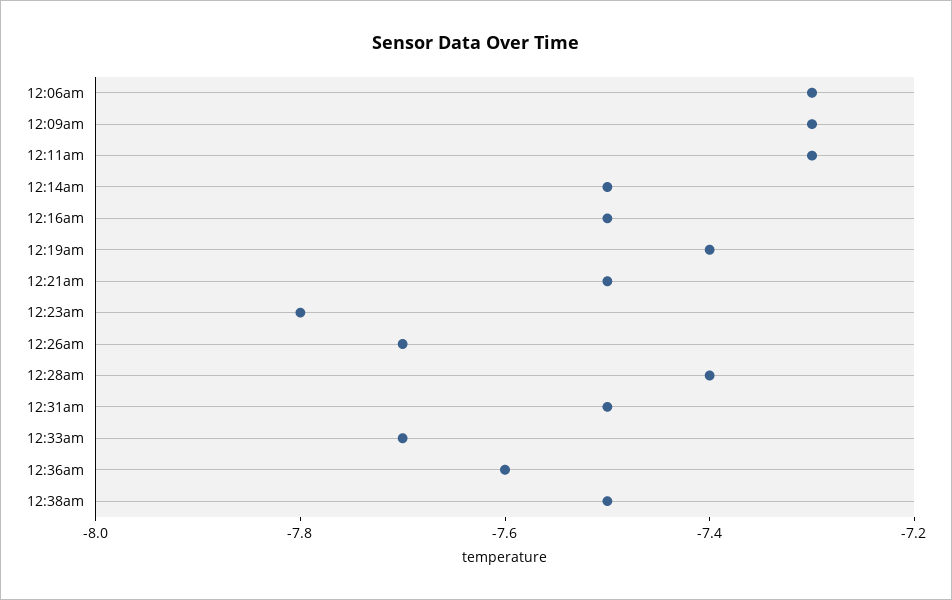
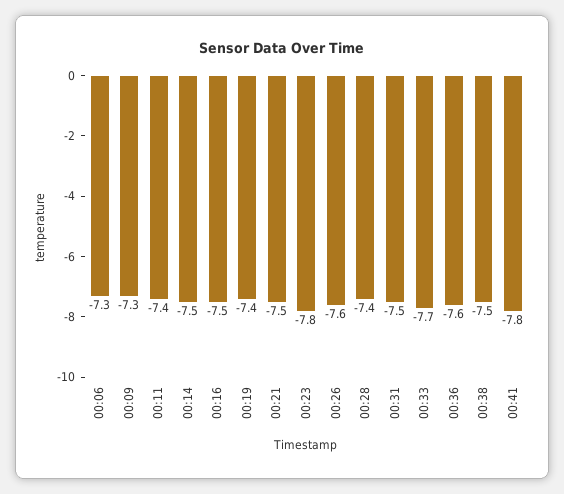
12:11am: -7.3 -> -7.4
12:26am: -7.7 -> -7.6
00:41: none -> -7.8

